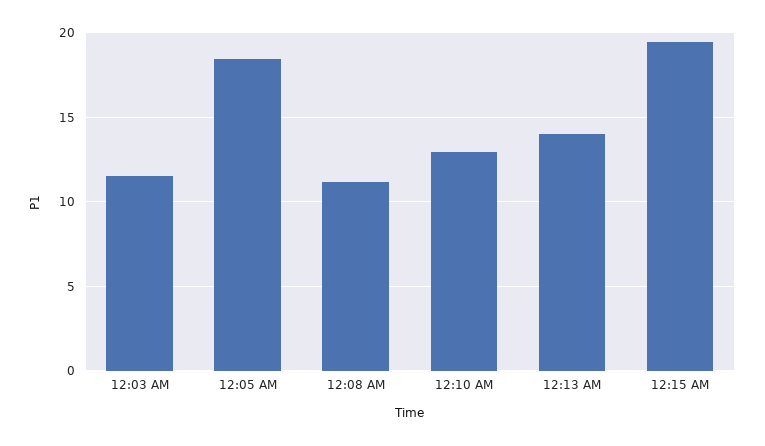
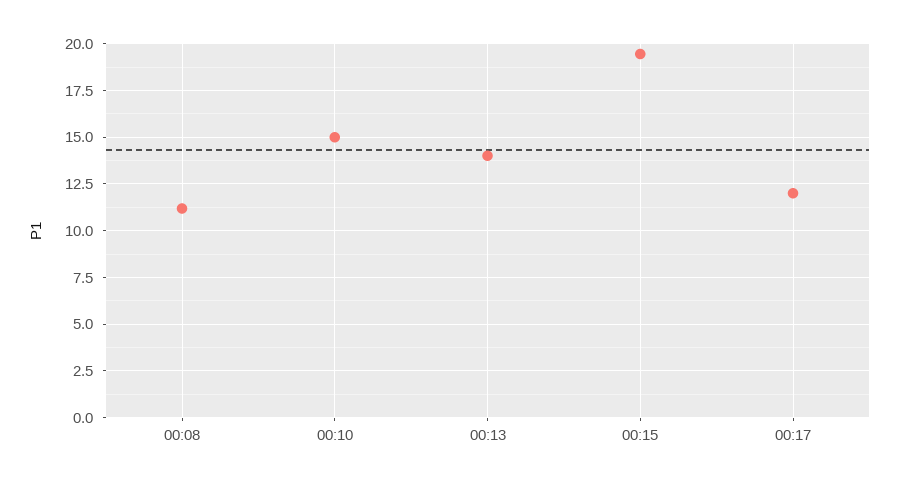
12:03 AM: 11.5 -> none
12:05 AM: 18.5 -> none
12:10 AM: 13 -> 15
00:17: none -> 12

